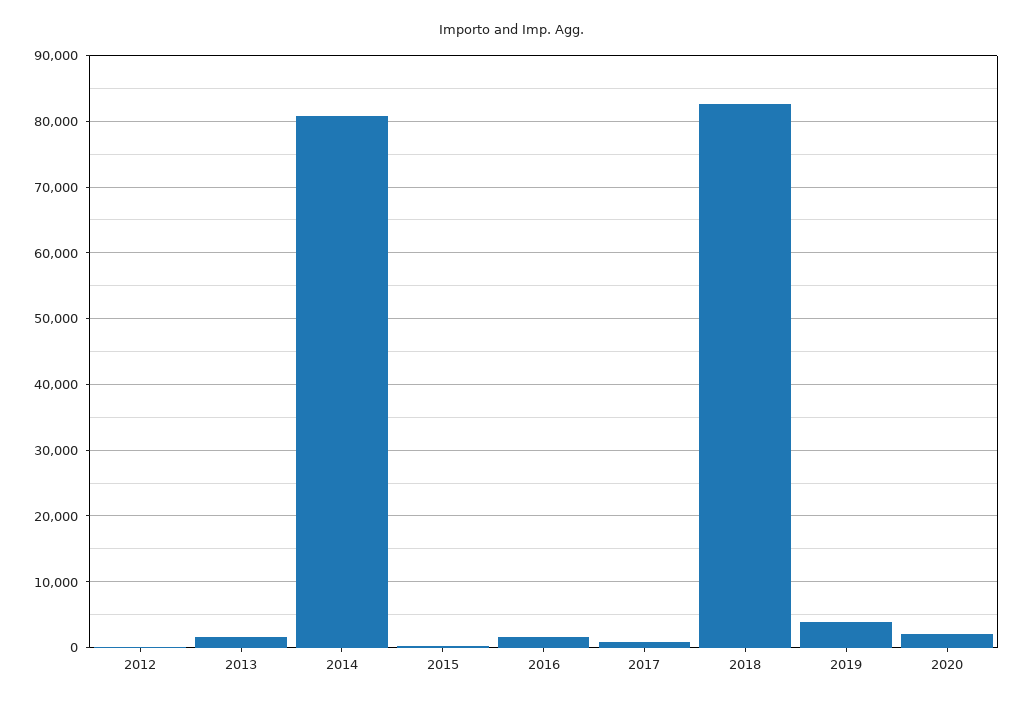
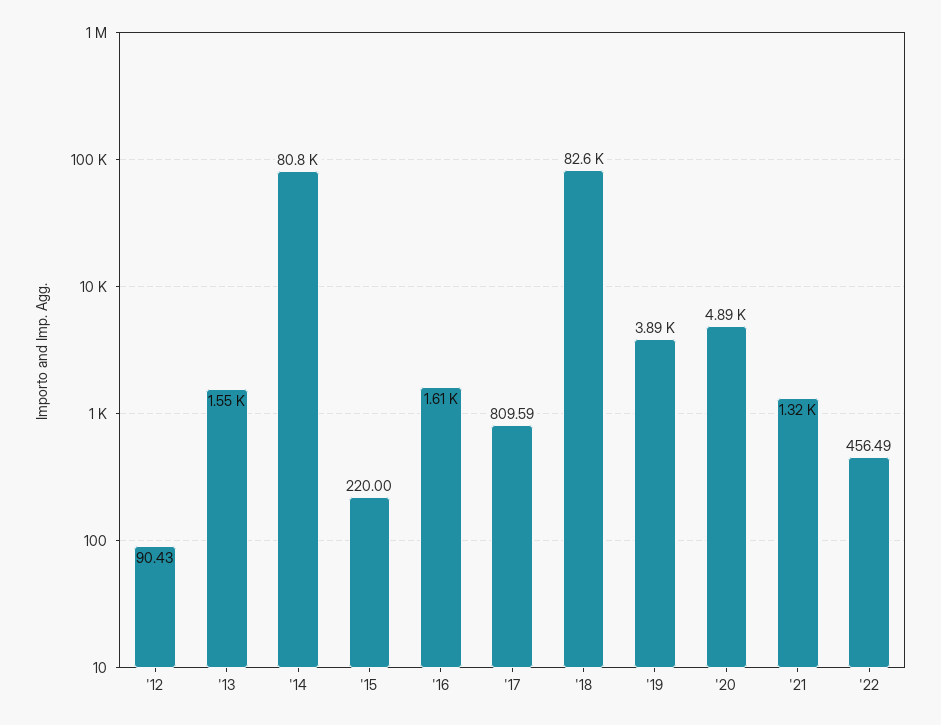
2020: 2000 -> 4890
'21: none -> 1320
'22: none -> 456.49

